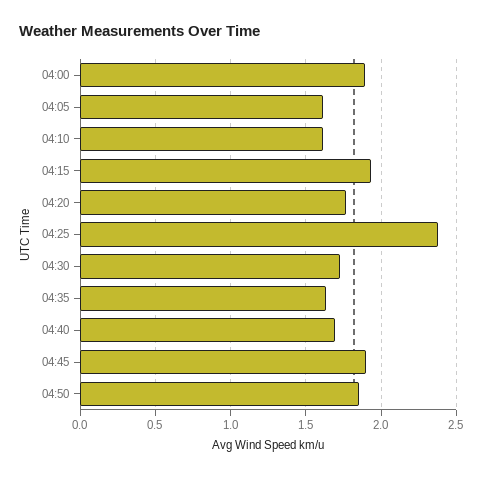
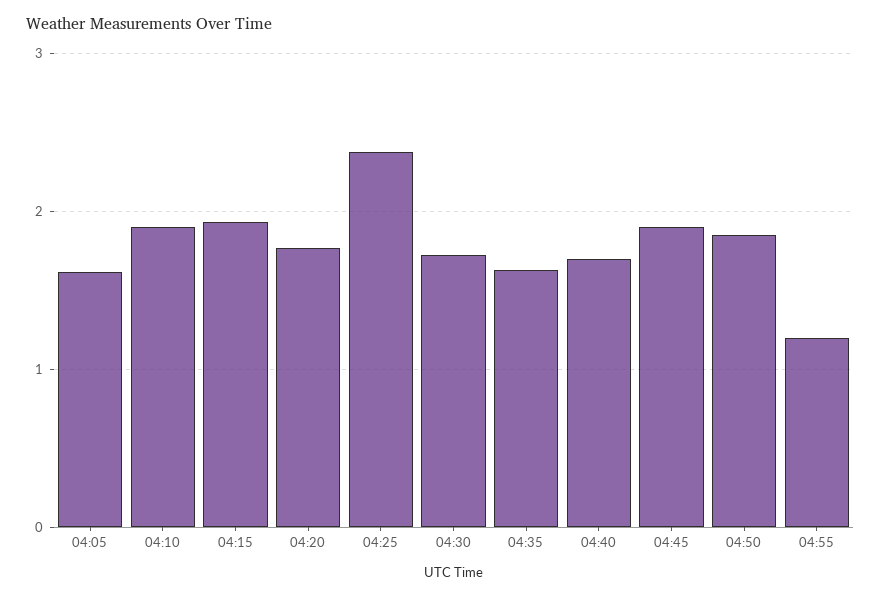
04:00: 1.9 -> none
04:10: 1.6 -> 1.9
04:55: none -> 1.2

